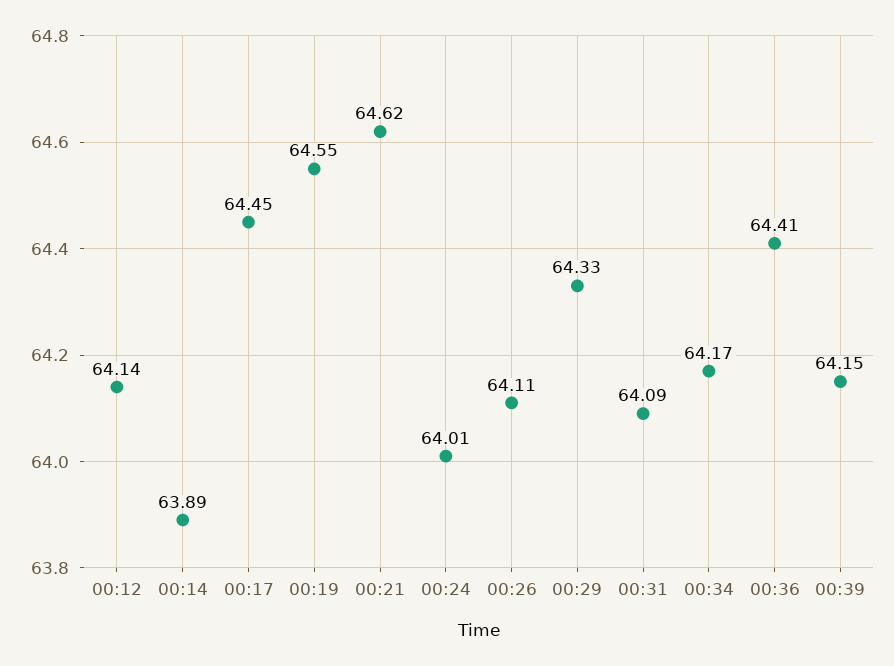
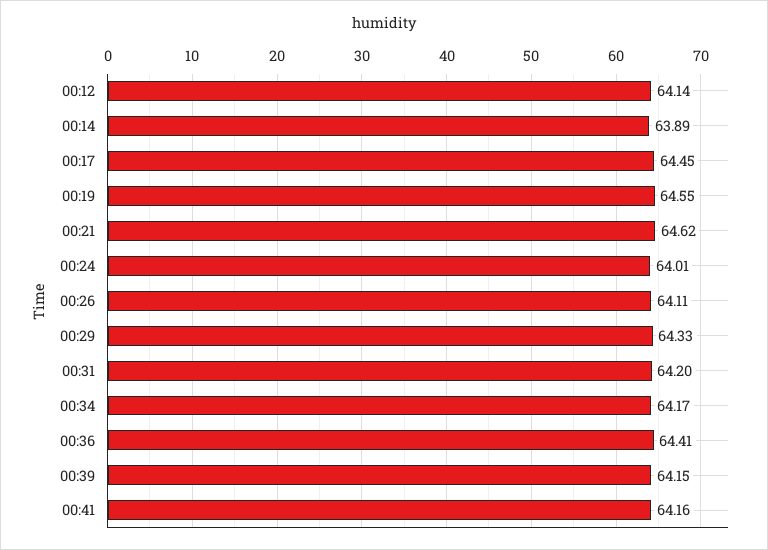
00:31: 64.09 -> 64.2
00:41: none -> 64.16

